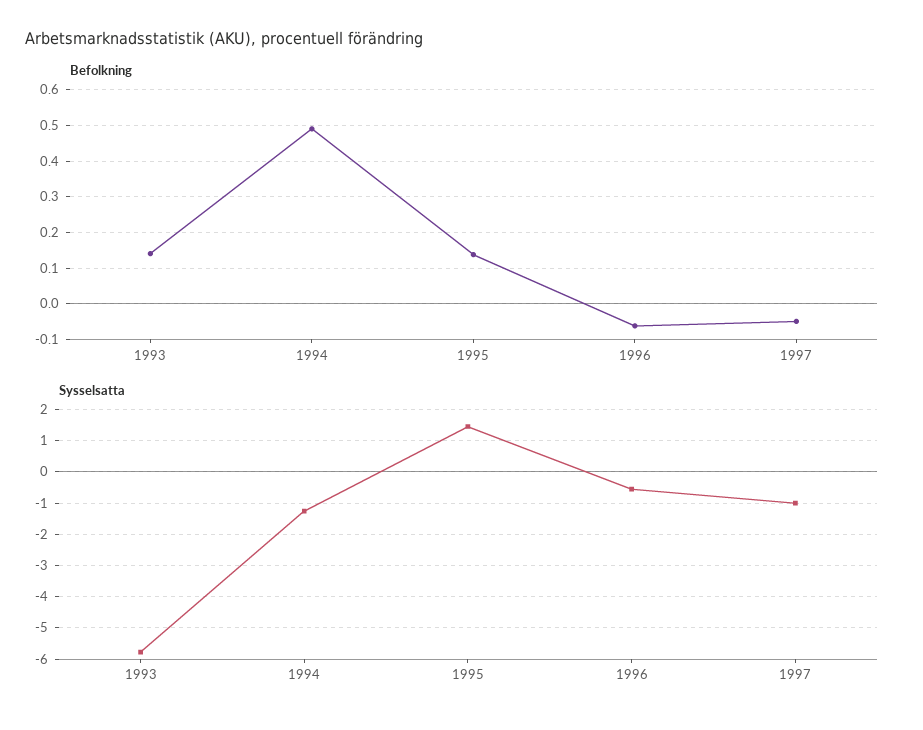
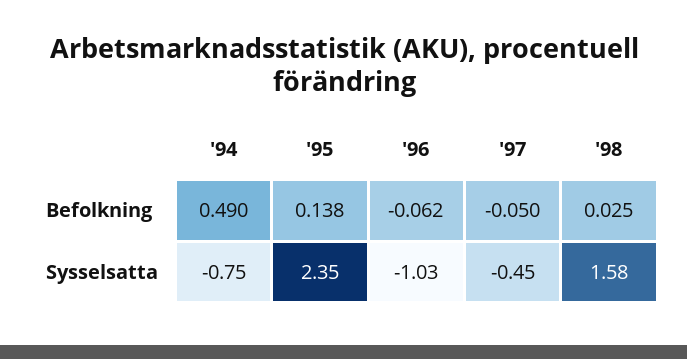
Befolkning, 1993: 0.14 -> none
Sysselsatta, 1993: -5.8 -> none
Sysselsatta, 1994: -1.2 -> -0.75
Sysselsatta, 1995: 1.4 -> 2.35
Sysselsatta, 1996: -0.6 -> -1.03
Sysselsatta, 1997: -1 -> -0.45
Befolkning, '98: none -> 0.025
Sysselsatta, '98: none -> 1.58

